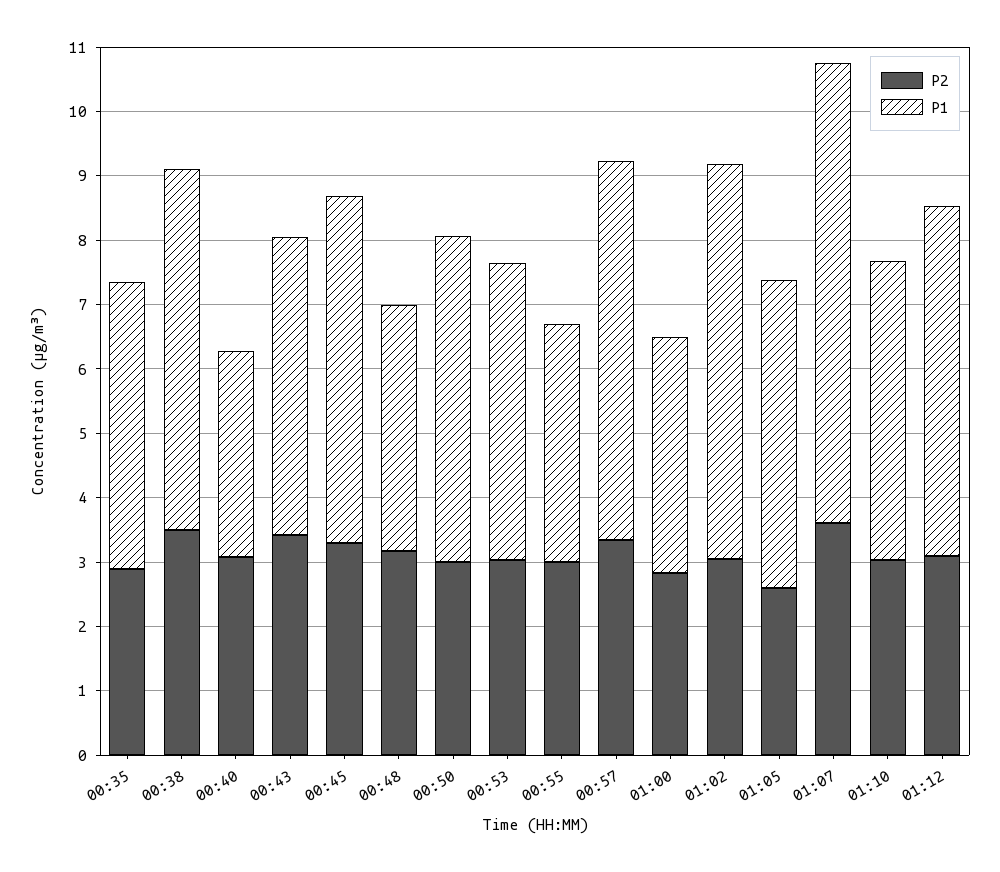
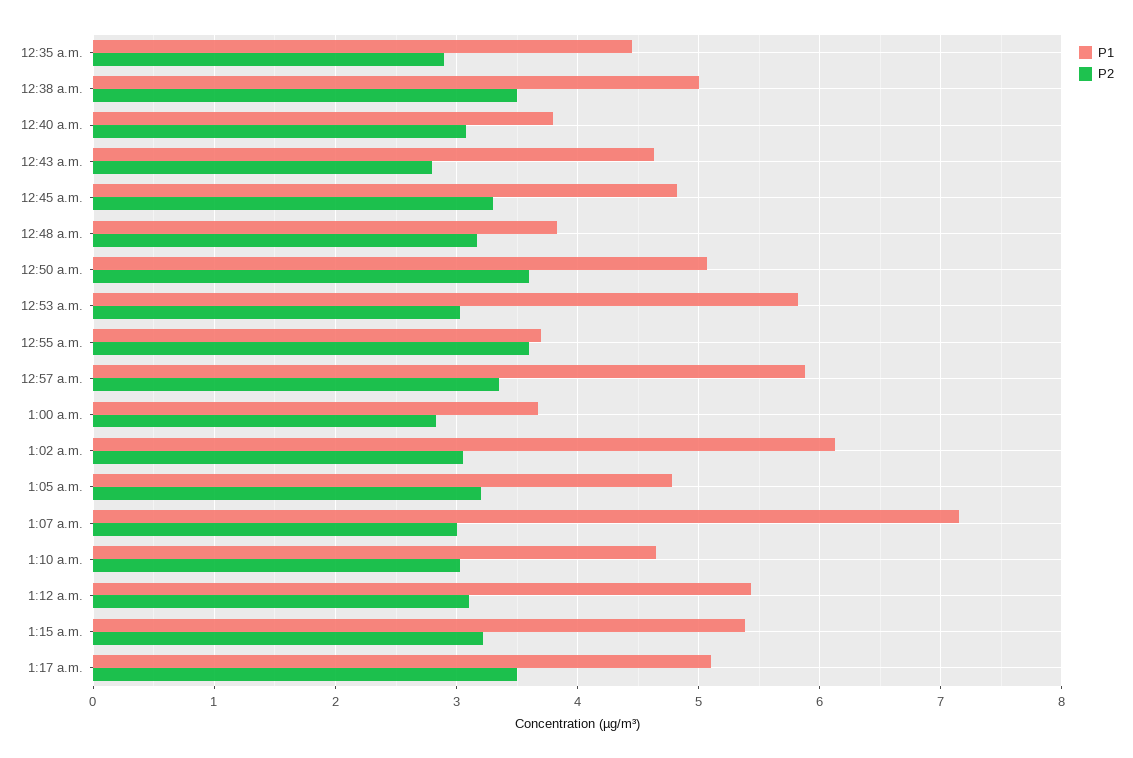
P1, 00:38: 5.6 -> 5
P1, 00:40: 3.2 -> 3.8
P2, 00:43: 3.4 -> 2.8
P1, 00:45: 5.4 -> 4.8
P2, 00:50: 3 -> 3.6
P1, 00:53: 4.6 -> 5.8
P2, 00:55: 3 -> 3.6
P2, 01:05: 2.6 -> 3.2
P2, 01:07: 3.6 -> 3
P1, 1:15 a.m.: none -> 5.4
P2, 1:15 a.m.: none -> 3.2
P1, 1:17 a.m.: none -> 5.1
P2, 1:17 a.m.: none -> 3.5

